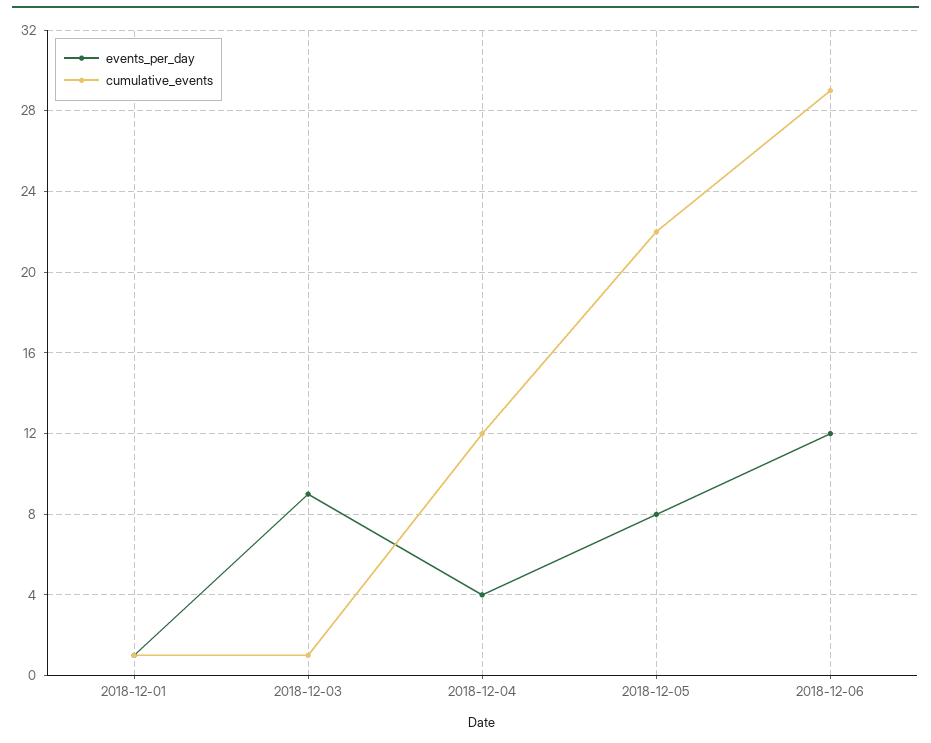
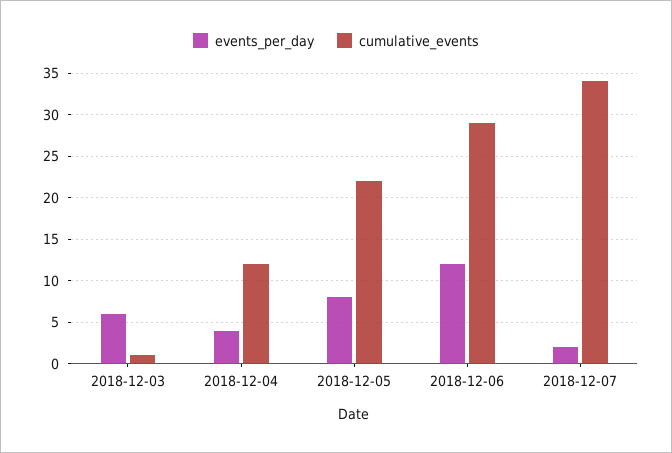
events_per_day, 2018-12-01: 1 -> none
cumulative_events, 2018-12-01: 1 -> none
events_per_day, 2018-12-03: 9 -> 6
events_per_day, 2018-12-07: none -> 2
cumulative_events, 2018-12-07: none -> 34

